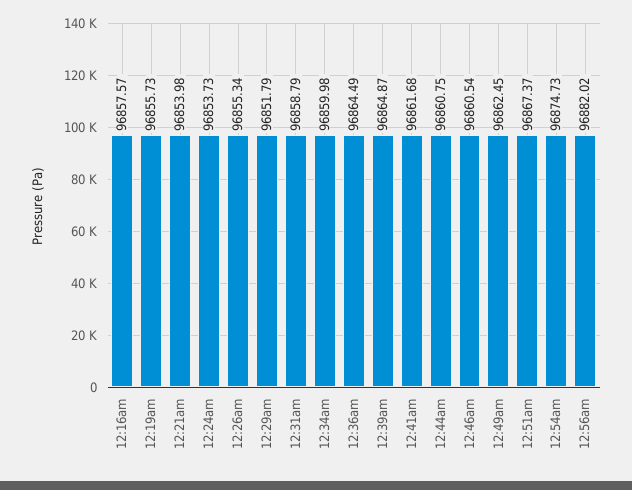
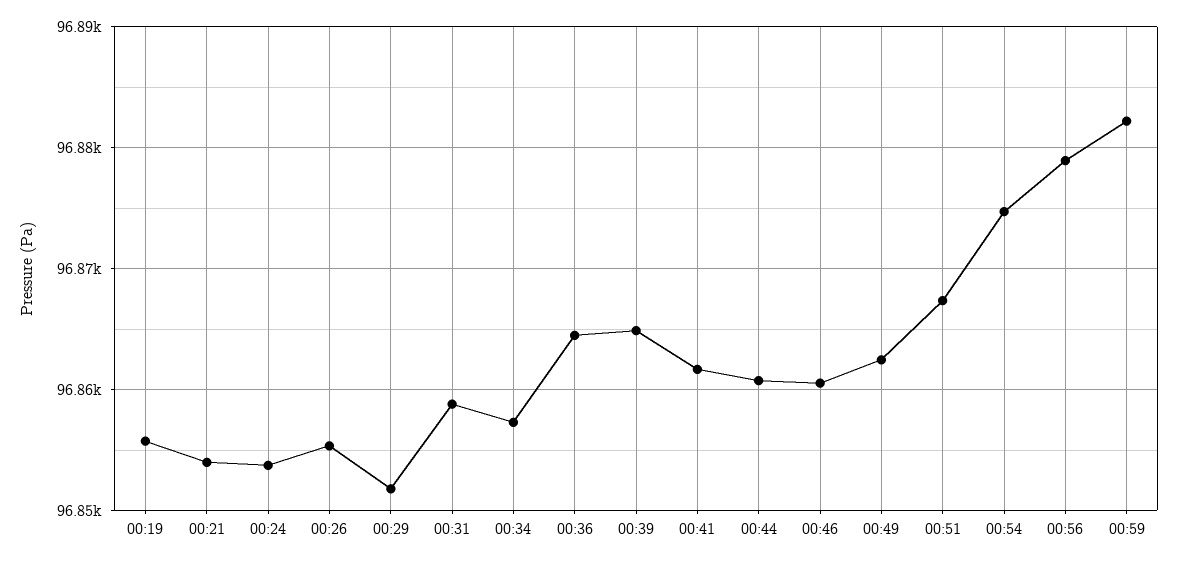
12:16am: 96857.57 -> none
12:34am: 96859.98 -> 96857
12:56am: 96882.02 -> 96879
00:59: none -> 96882

